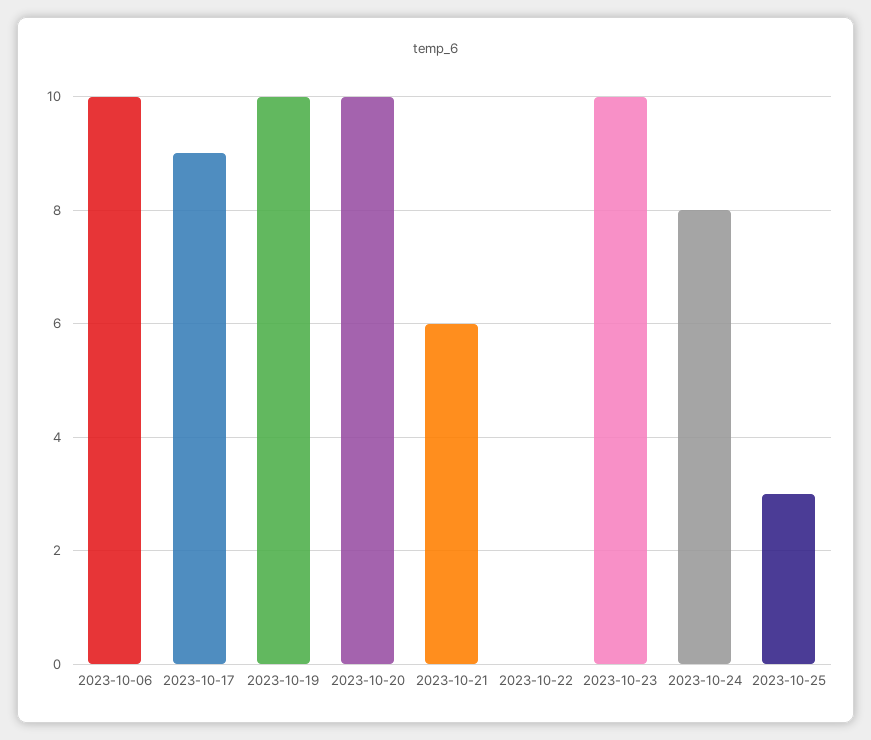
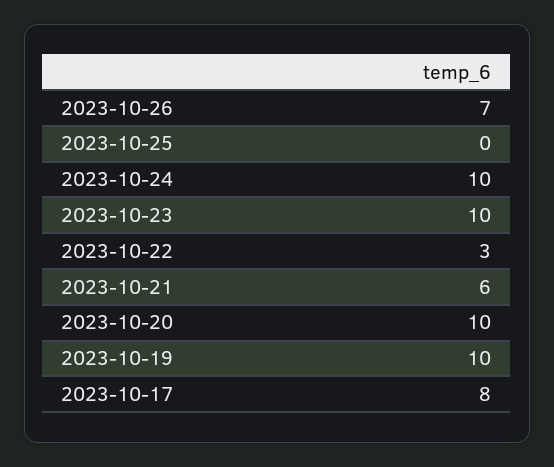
2023-10-06: 10 -> none
2023-10-17: 9 -> 8
2023-10-22: 0 -> 3
2023-10-24: 8 -> 10
2023-10-25: 3 -> 0
2023-10-26: none -> 7

